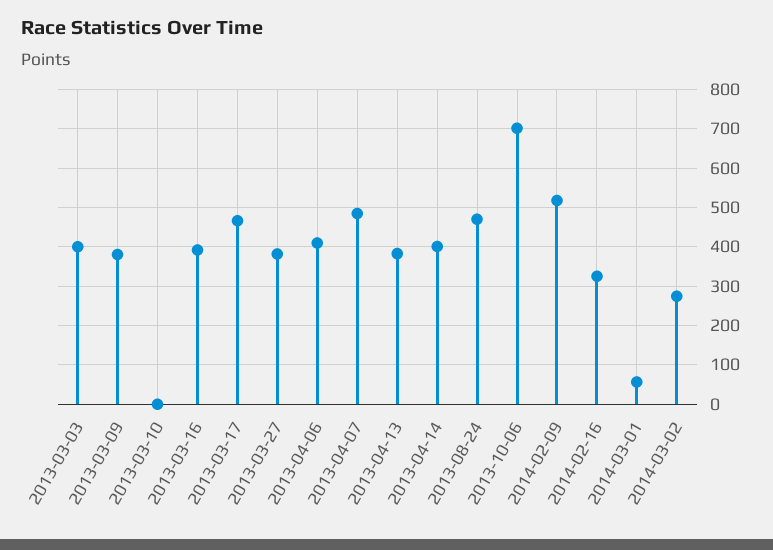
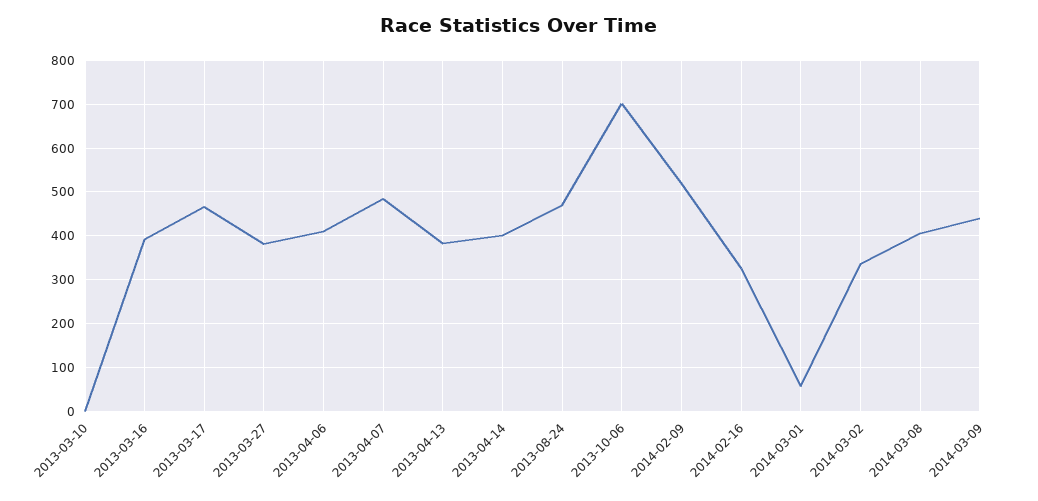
2013-03-03: 400 -> none
2013-03-09: 380 -> none
2014-03-02: 280 -> 340
2014-03-08: none -> 400
2014-03-09: none -> 440

